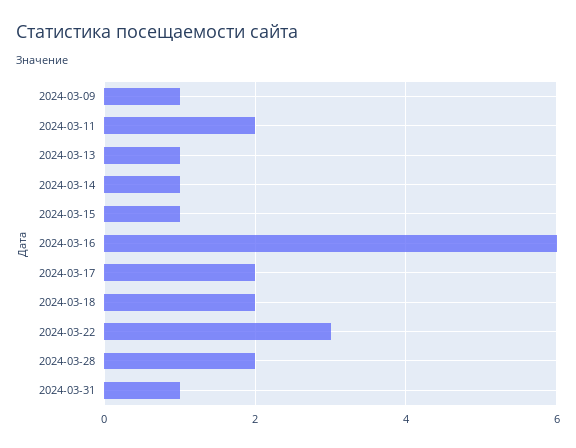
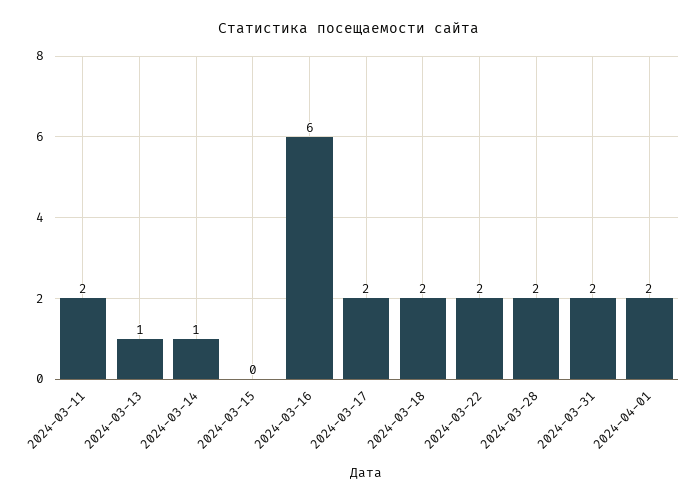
2024-03-09: 1 -> none
2024-03-15: 1 -> 0
2024-03-22: 3 -> 2
2024-03-31: 1 -> 2
2024-04-01: none -> 2

